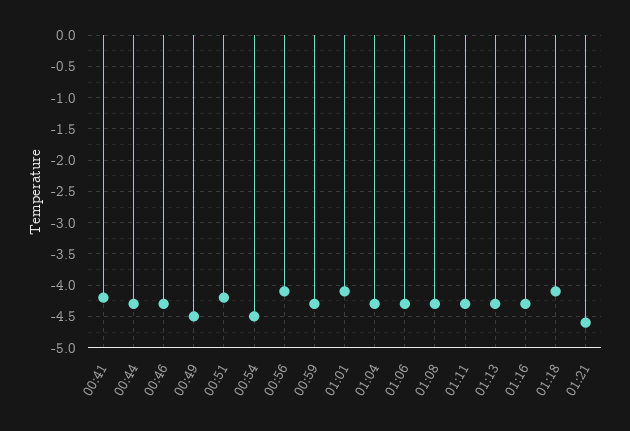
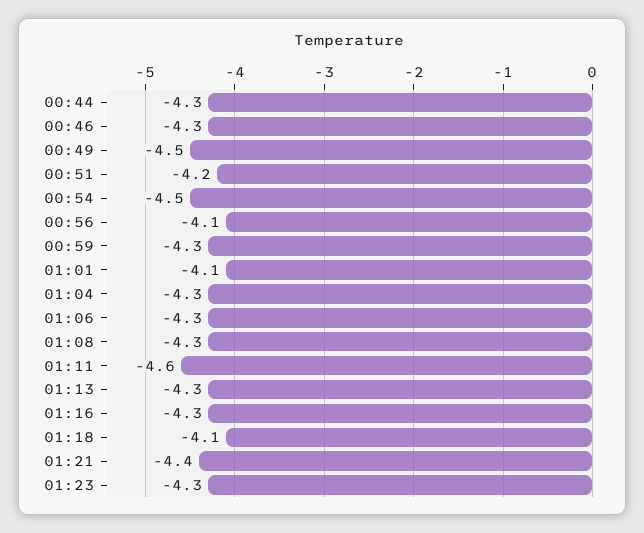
00:41: -4.2 -> none
01:11: -4.3 -> -4.6
01:21: -4.6 -> -4.4
01:23: none -> -4.3

